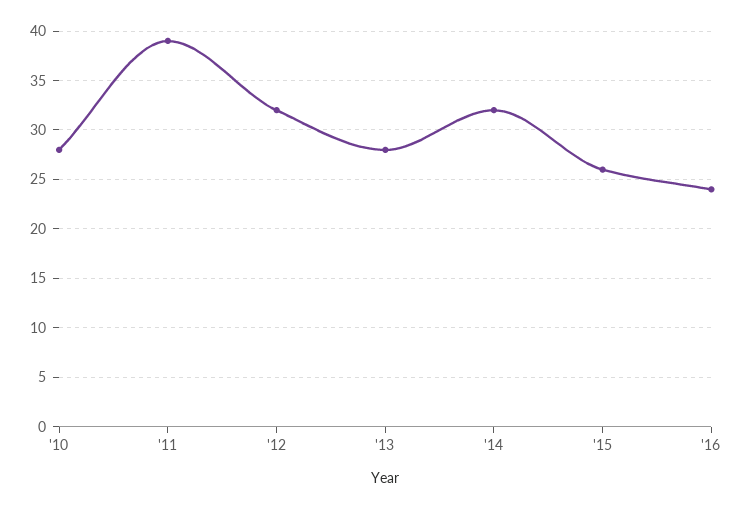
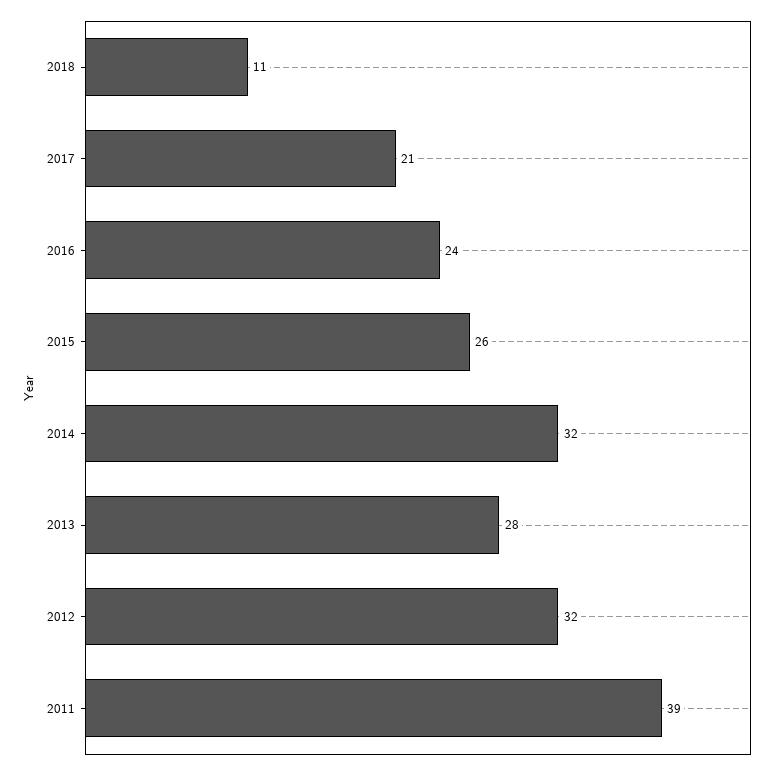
'10: 28 -> none
2018: none -> 11
2017: none -> 21

